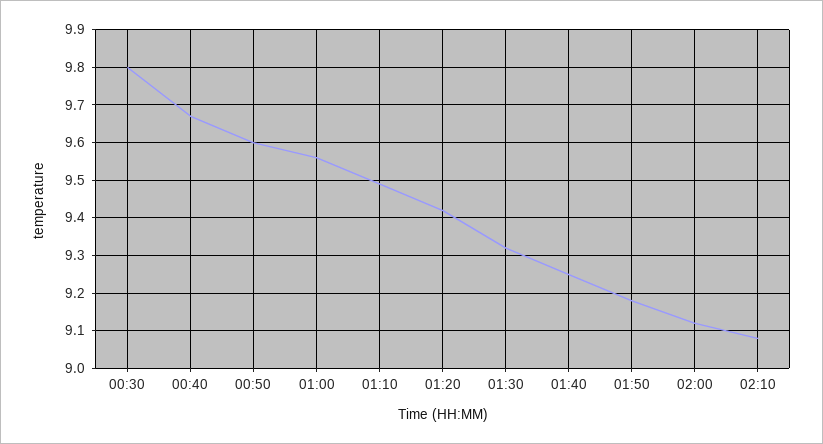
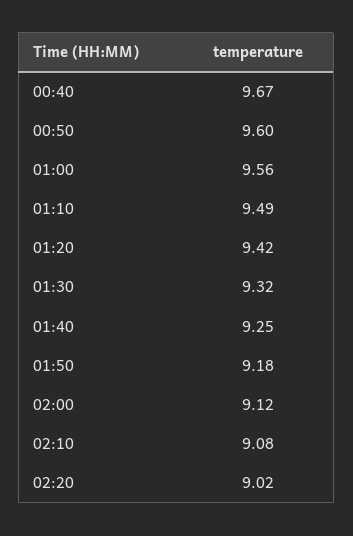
00:30: 9.8 -> none
02:20: none -> 9.02

